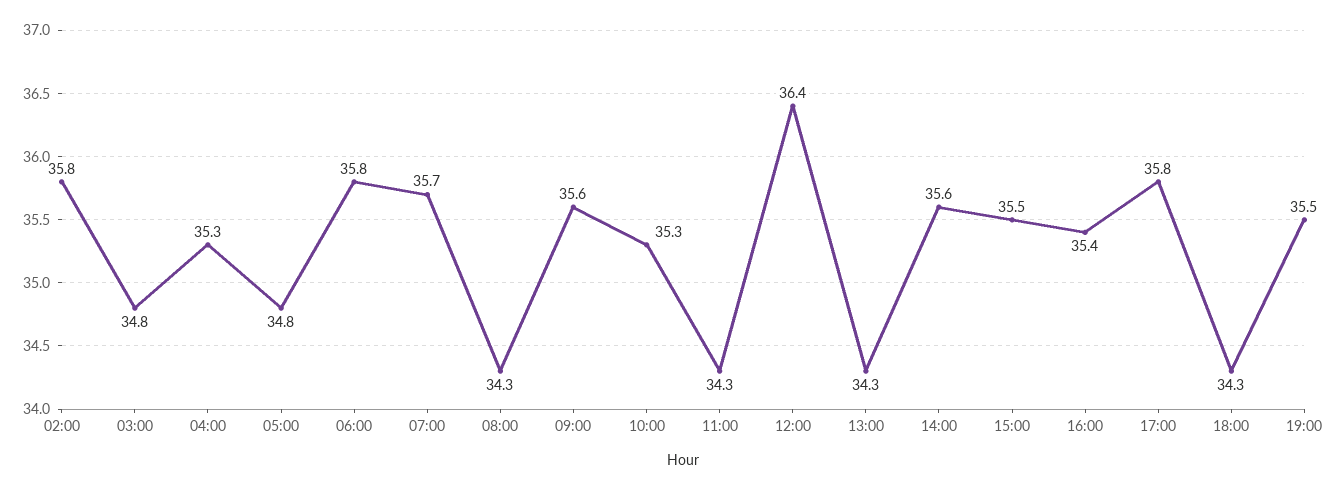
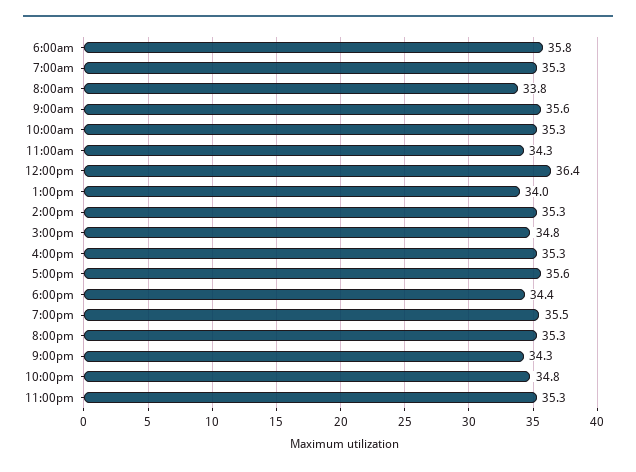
02:00: 35.8 -> none
03:00: 34.8 -> none
04:00: 35.3 -> none
05:00: 34.8 -> none
07:00: 35.7 -> 35.3
08:00: 34.3 -> 33.8
13:00: 34.3 -> 34
14:00: 35.6 -> 35.3
15:00: 35.5 -> 34.8
16:00: 35.4 -> 35.3
17:00: 35.8 -> 35.6
18:00: 34.3 -> 34.4
8:00pm: none -> 35.3
9:00pm: none -> 34.3
10:00pm: none -> 34.8
11:00pm: none -> 35.3

